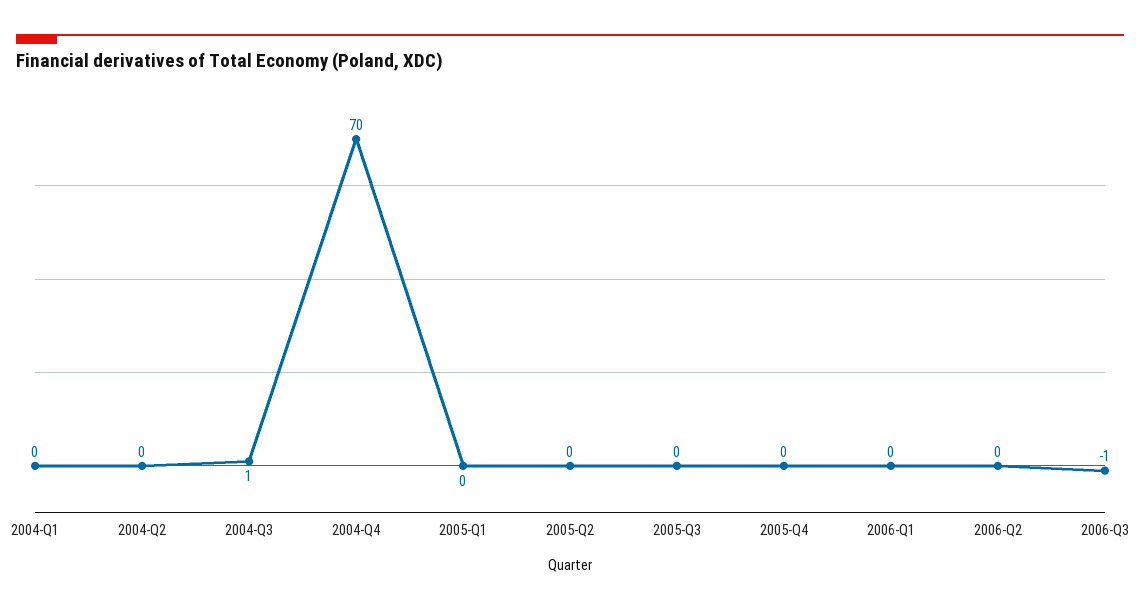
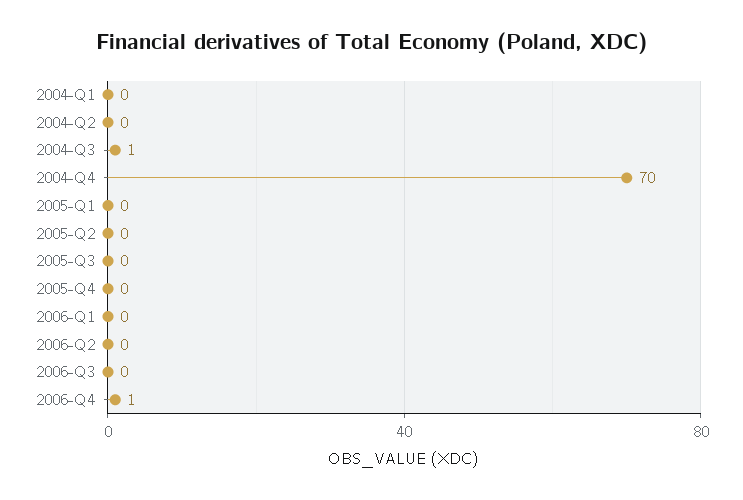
2006-Q3: -1 -> 0
2006-Q4: none -> 1

